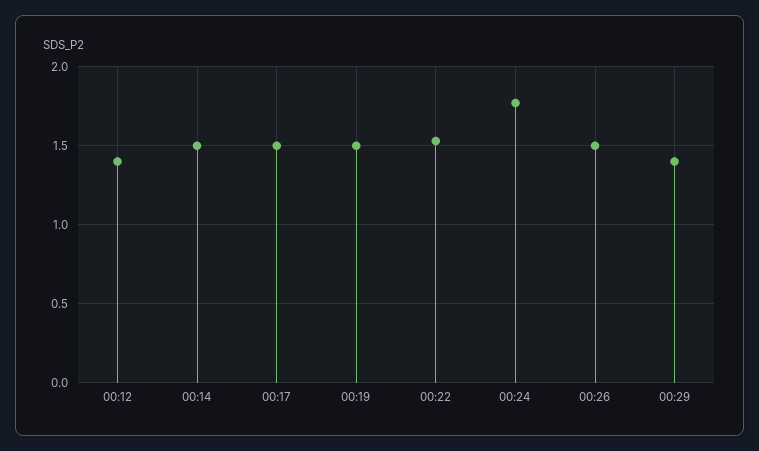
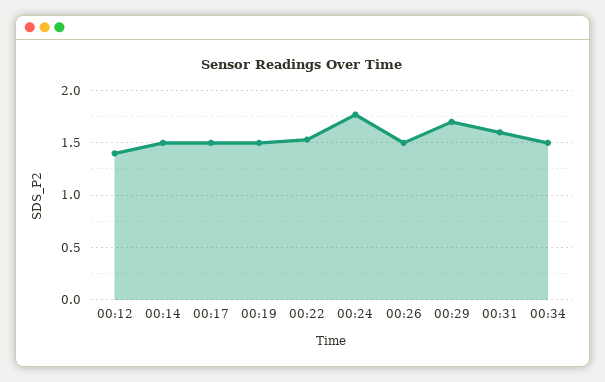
00:29: 1.4 -> 1.7
00:31: none -> 1.6
00:34: none -> 1.5

